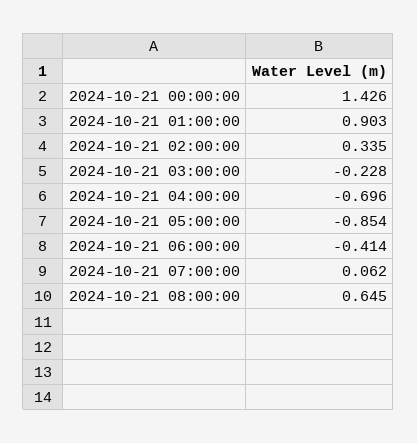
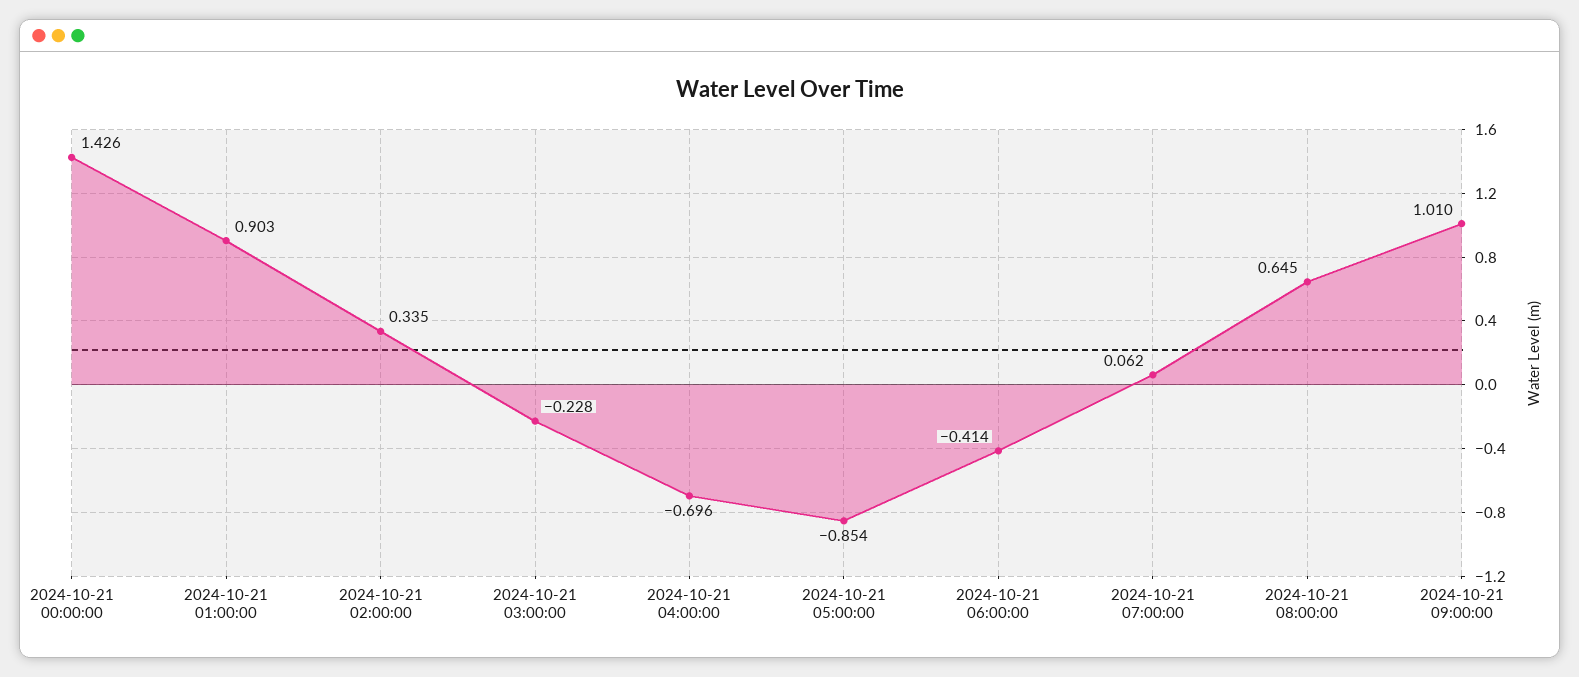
2024-10-21 09:00:00: none -> 1.01

